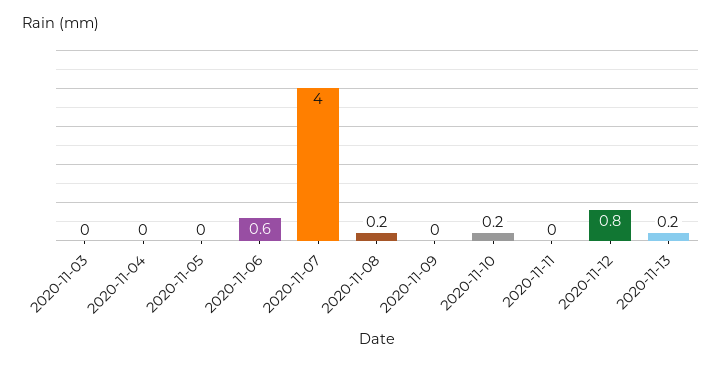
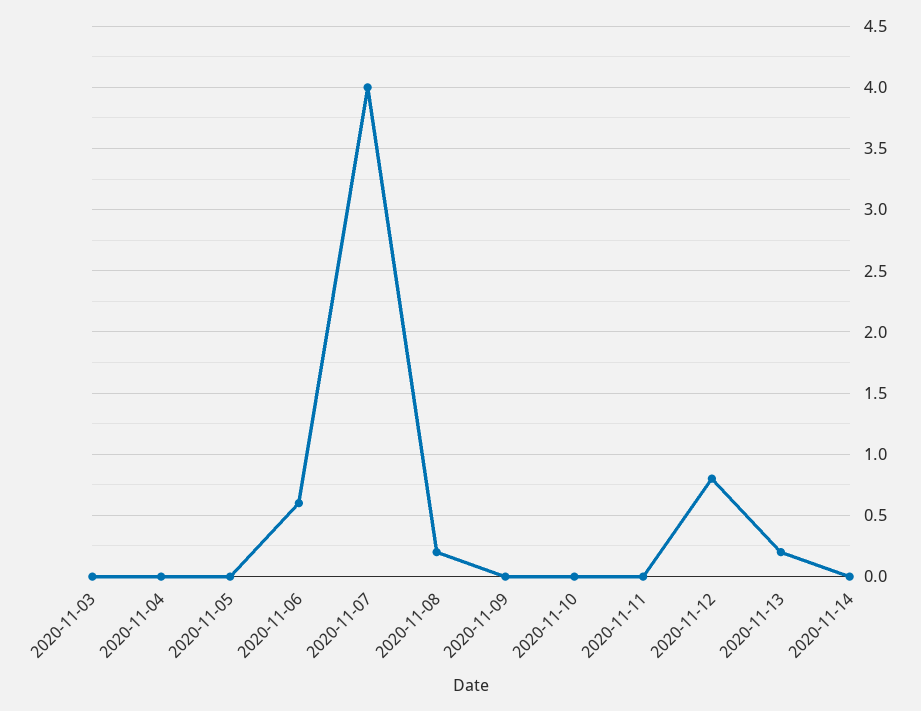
2020-11-10: 0.2 -> 0
2020-11-14: none -> 0

